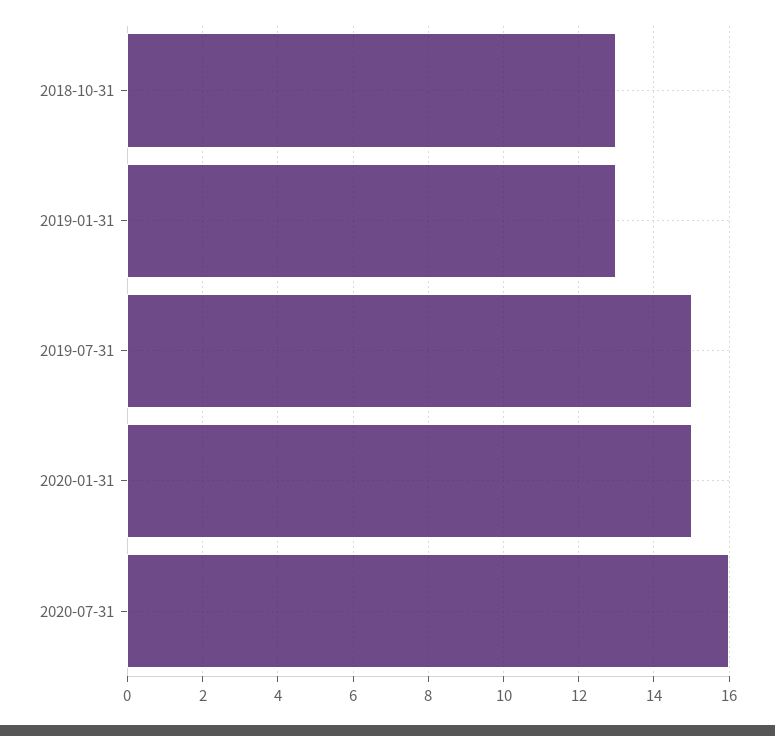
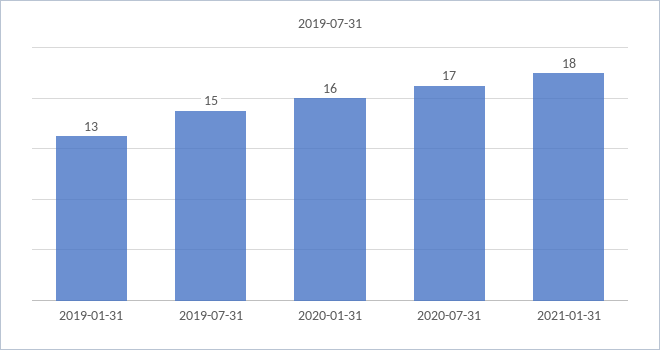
2018-10-31: 13 -> none
2020-01-31: 15 -> 16
2020-07-31: 16 -> 17
2021-01-31: none -> 18

